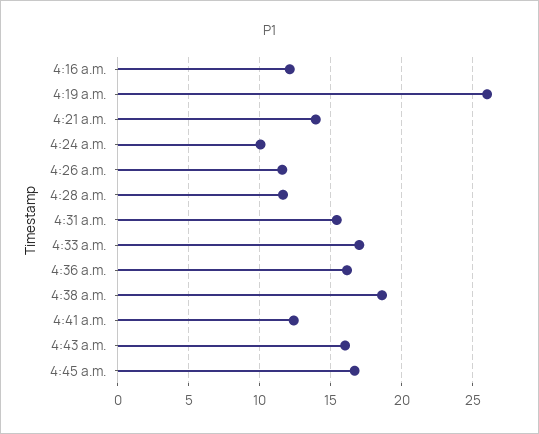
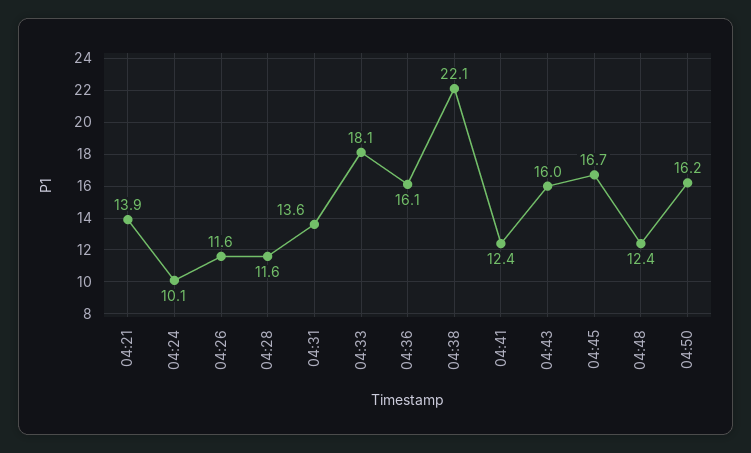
4:16 a.m.: 12 -> none
4:19 a.m.: 26 -> none
4:31 a.m.: 15.5 -> 13.6
4:33 a.m.: 17 -> 18.1
4:38 a.m.: 18.5 -> 22.1
04:48: none -> 12.4
04:50: none -> 16.2

